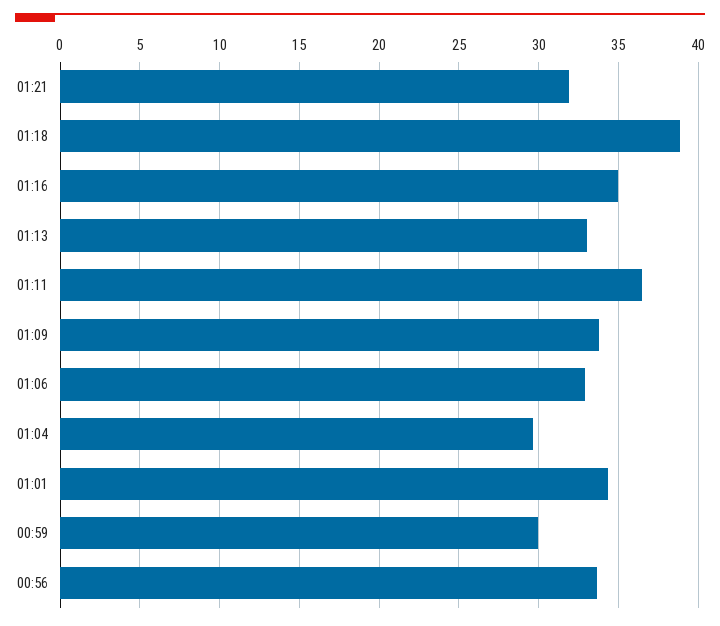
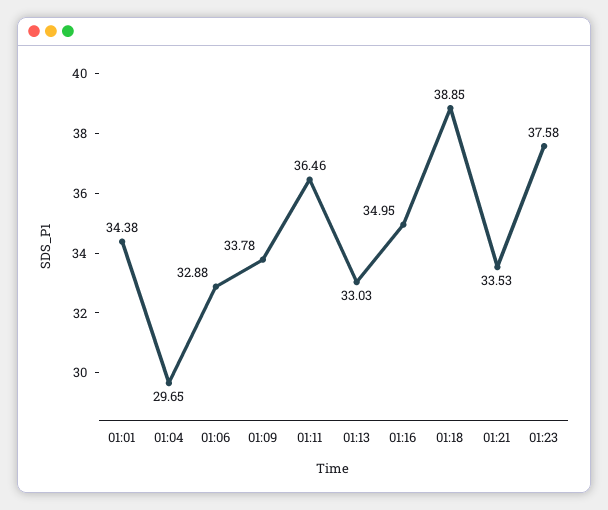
01:21: 32 -> 33.53
00:59: 30 -> none
00:56: 33.5 -> none
01:23: none -> 37.58

